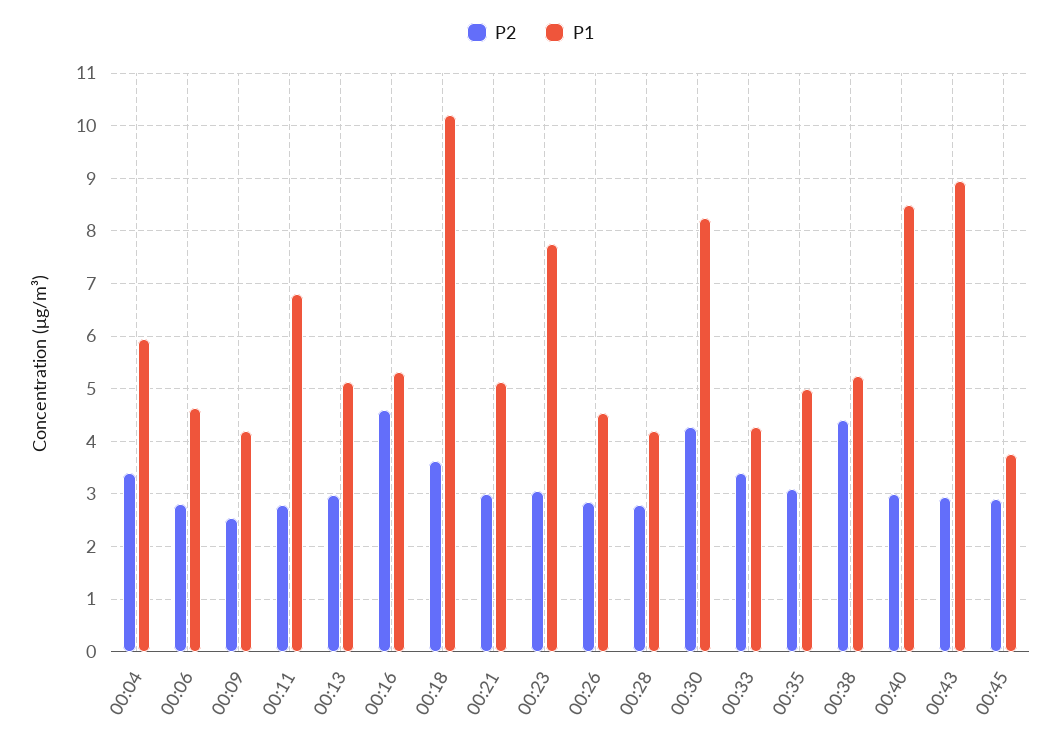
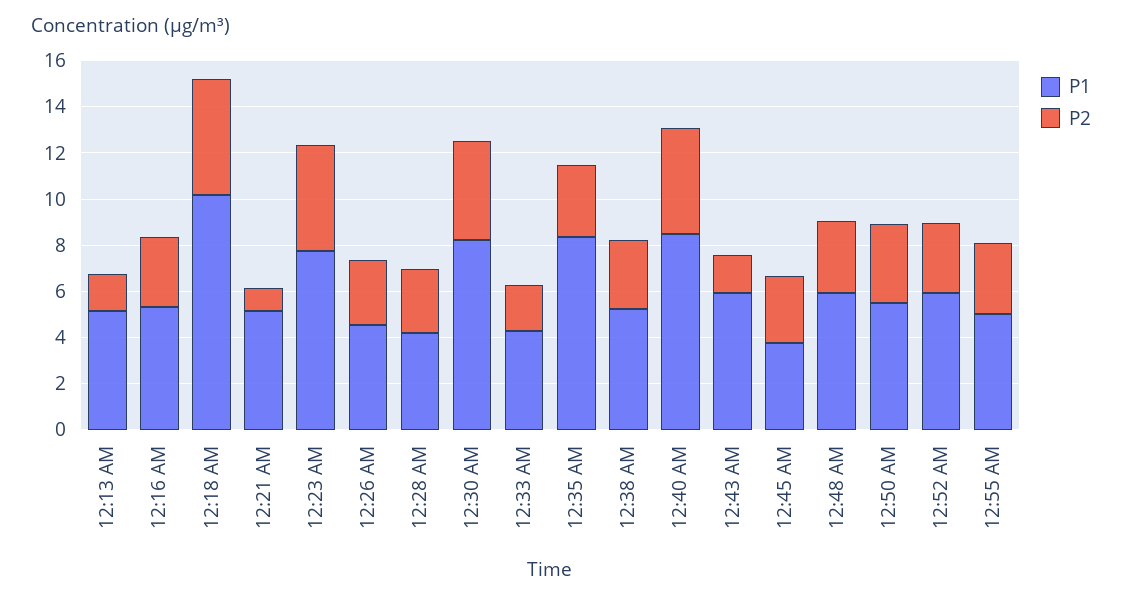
P2, 00:04: 3.4 -> none
P1, 00:04: 6 -> none
P2, 00:06: 2.8 -> none
P1, 00:06: 4.6 -> none
P2, 00:09: 2.6 -> none
P1, 00:09: 4.2 -> none
P2, 00:11: 2.8 -> none
P1, 00:11: 6.8 -> none
P2, 00:13: 3 -> 1.5
P2, 00:16: 4.6 -> 3
P2, 00:18: 3.6 -> 5
P2, 00:21: 3 -> 1
P2, 00:23: 3 -> 4.5
P2, 00:33: 3.4 -> 2
P1, 00:35: 5 -> 8.5
P2, 00:38: 4.4 -> 3
P2, 00:40: 3 -> 4.5
P2, 00:43: 3 -> 1.5
P1, 00:43: 9 -> 6
P1, 12:48 AM: none -> 6
P2, 12:48 AM: none -> 3
P1, 12:50 AM: none -> 5.5
P2, 12:50 AM: none -> 3.5
P1, 12:52 AM: none -> 6
P2, 12:52 AM: none -> 3
P1, 12:55 AM: none -> 5
P2, 12:55 AM: none -> 3

